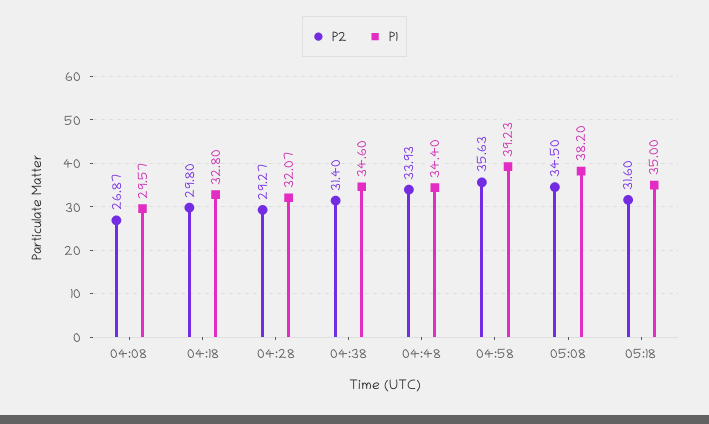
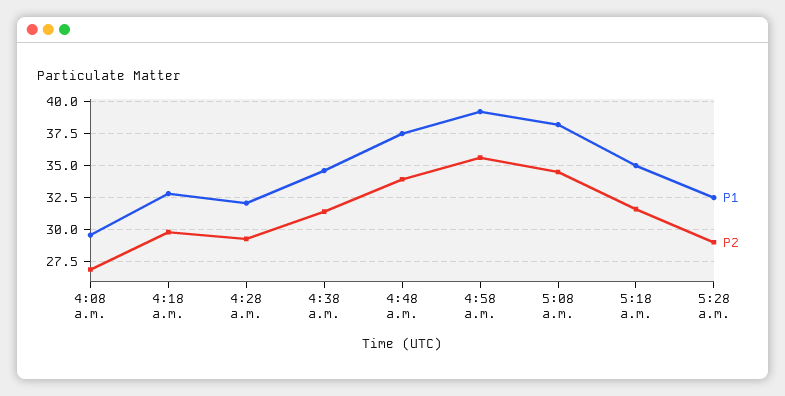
P1, 04:48: 34.4 -> 37.5
P1, 5:28 a.m.: none -> 32.5
P2, 5:28 a.m.: none -> 29

